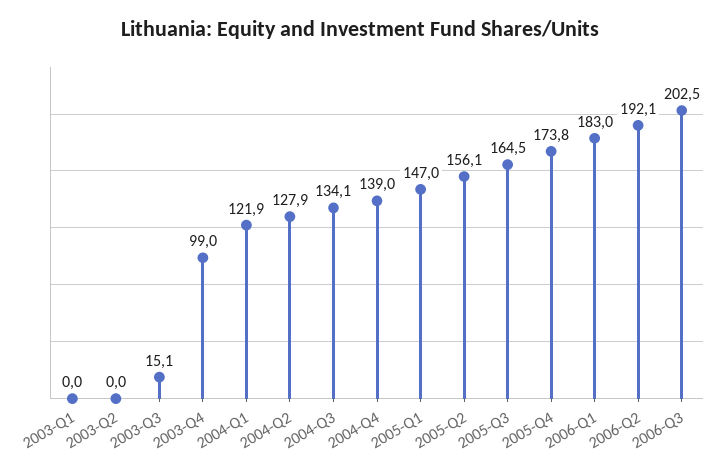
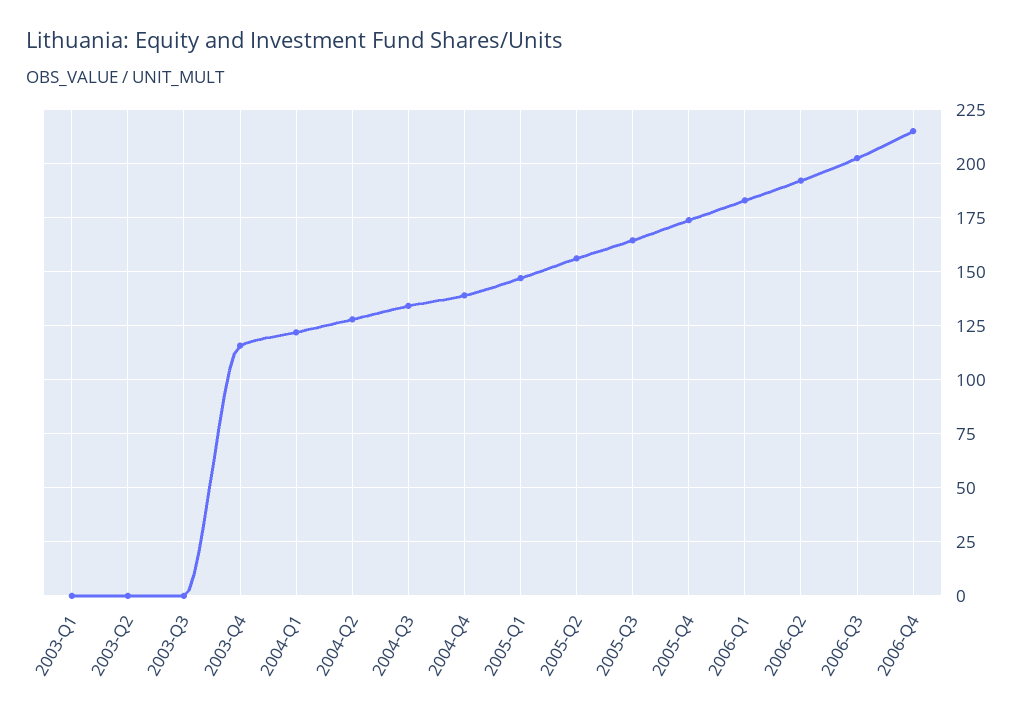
2003-Q3: 15.1 -> 0
2003-Q4: 99 -> 115
2006-Q4: none -> 215

